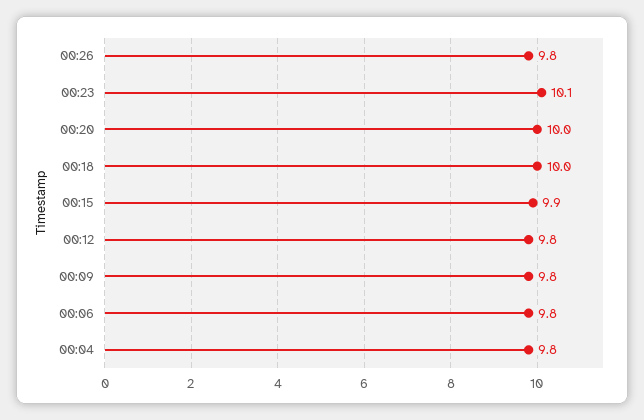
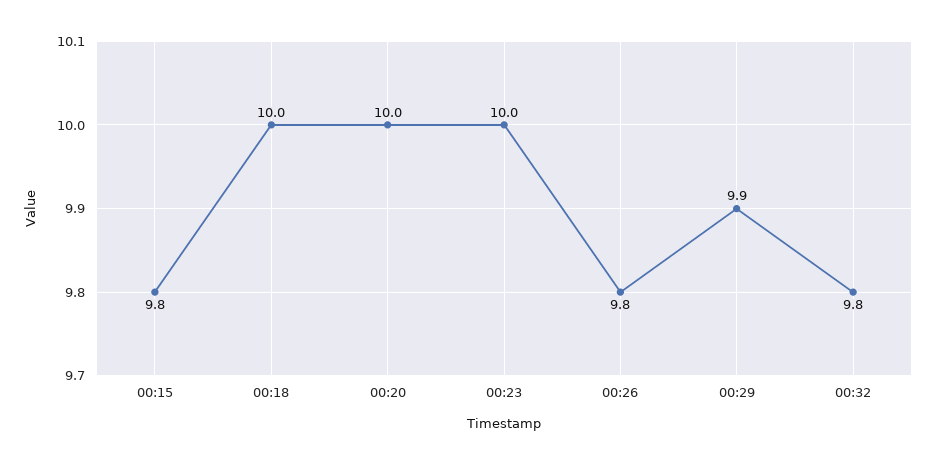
00:23: 10.1 -> 10
00:15: 9.9 -> 9.8
00:12: 9.8 -> none
00:09: 9.8 -> none
00:06: 9.8 -> none
00:04: 9.8 -> none
00:29: none -> 9.9
00:32: none -> 9.8

